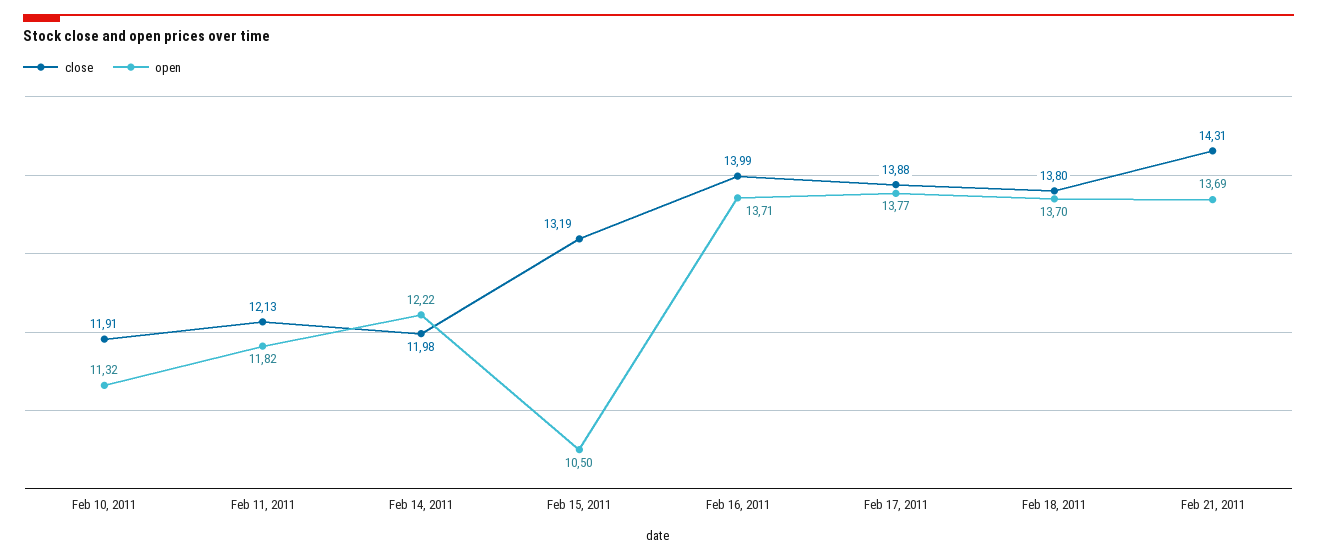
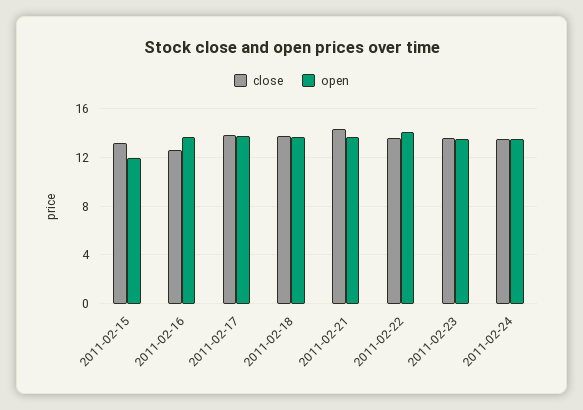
close, Feb 10, 2011: 11.91 -> none
open, Feb 10, 2011: 11.32 -> none
close, Feb 11, 2011: 12.13 -> none
open, Feb 11, 2011: 11.82 -> none
close, Feb 14, 2011: 11.98 -> none
open, Feb 14, 2011: 12.22 -> none
open, Feb 15, 2011: 10.5 -> 12
close, Feb 16, 2011: 13.99 -> 12.5
close, 2011-02-22: none -> 13.5
open, 2011-02-22: none -> 14
close, 2011-02-23: none -> 13.5
open, 2011-02-23: none -> 13.5
close, 2011-02-24: none -> 13.5
open, 2011-02-24: none -> 13.5

